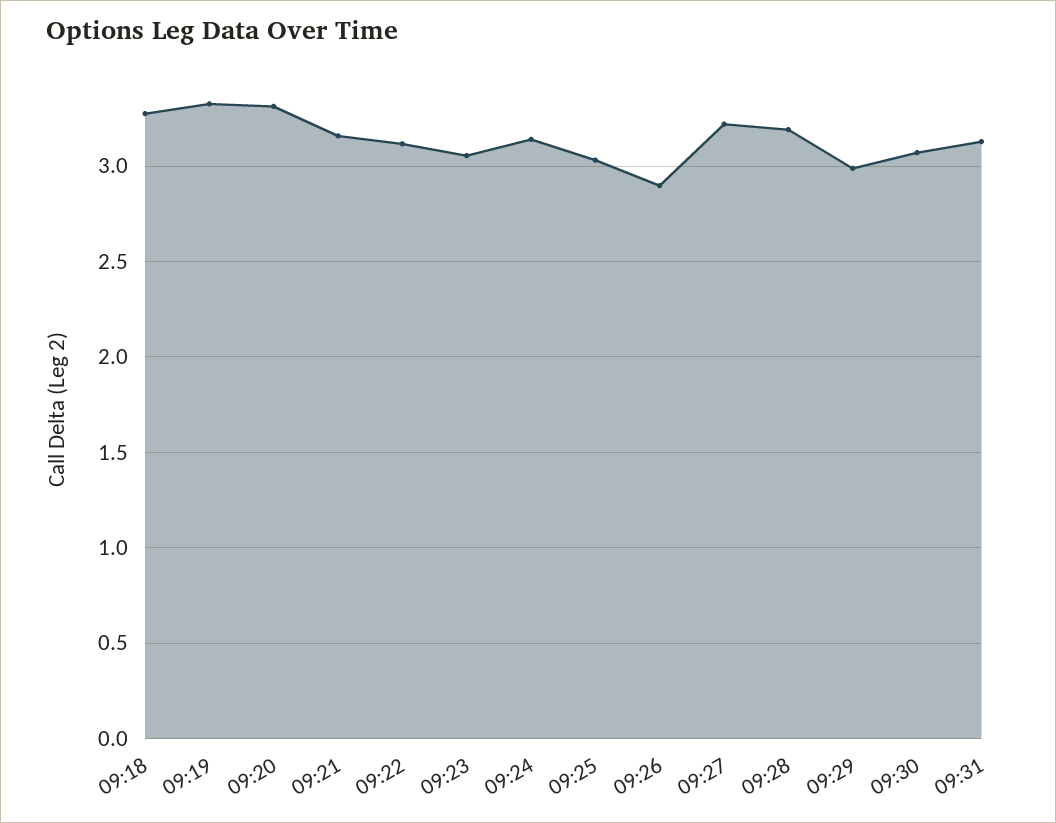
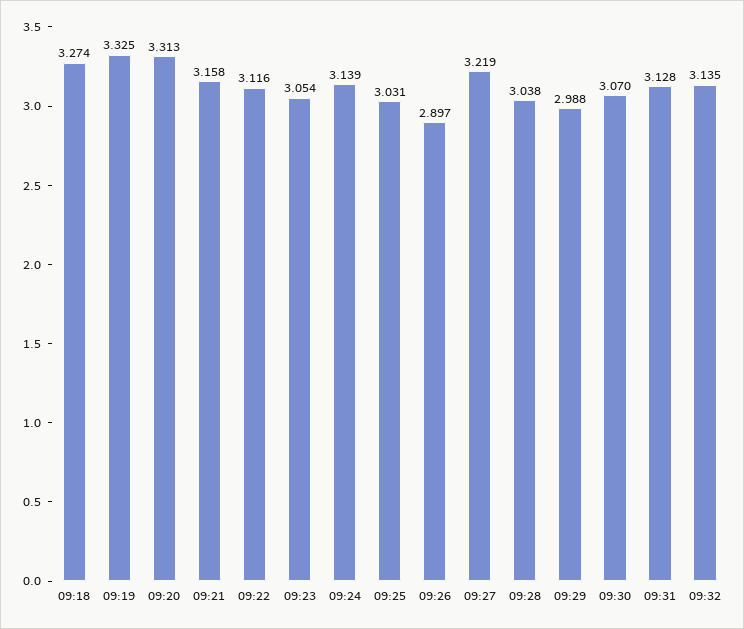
09:28: 3.2 -> 3.038
09:32: none -> 3.135

